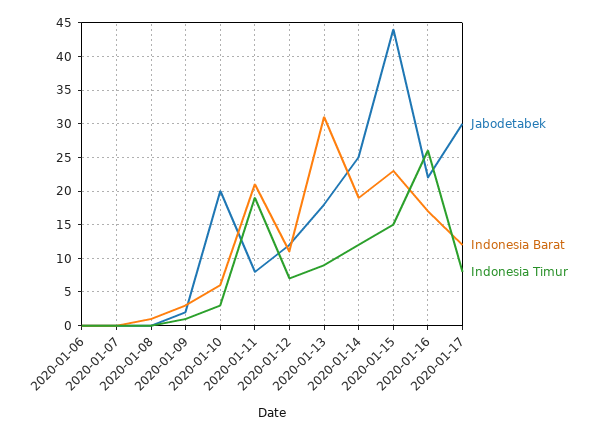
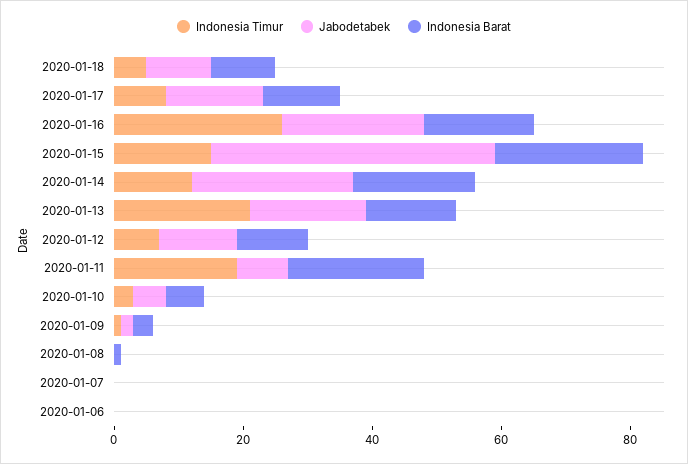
Jabodetabek, 2020-01-10: 20 -> 5
Indonesia Barat, 2020-01-13: 31 -> 15
Indonesia Timur, 2020-01-13: 9 -> 20
Jabodetabek, 2020-01-17: 30 -> 15
Indonesia Timur, 2020-01-18: none -> 5
Jabodetabek, 2020-01-18: none -> 10
Indonesia Barat, 2020-01-18: none -> 10

